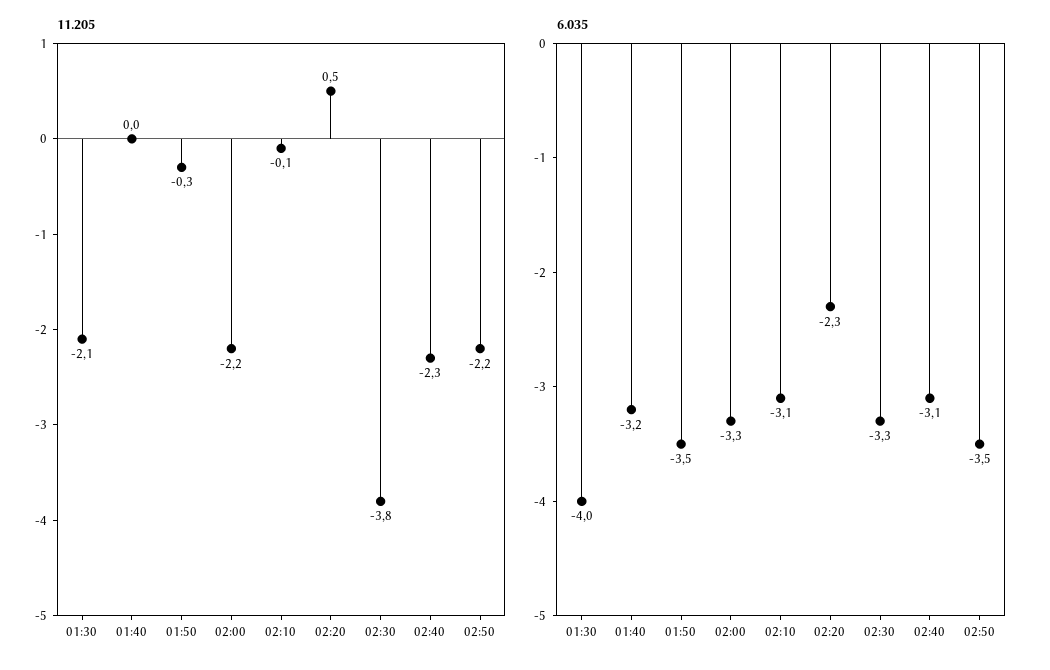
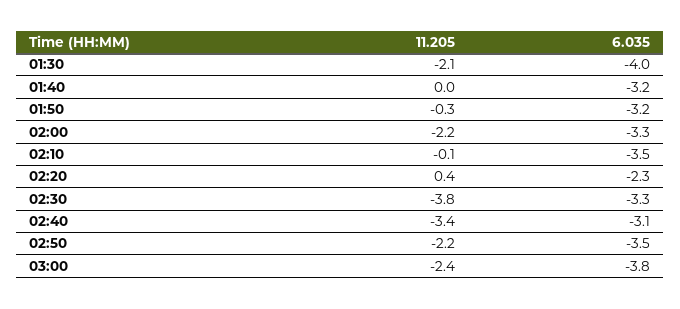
11.205, 02:20: 0.5 -> 0.4
11.205, 02:40: -2.3 -> -3.4
6.035, 01:50: -3.5 -> -3.2
6.035, 02:10: -3.1 -> -3.5
11.205, 03:00: none -> -2.4
6.035, 03:00: none -> -3.8

